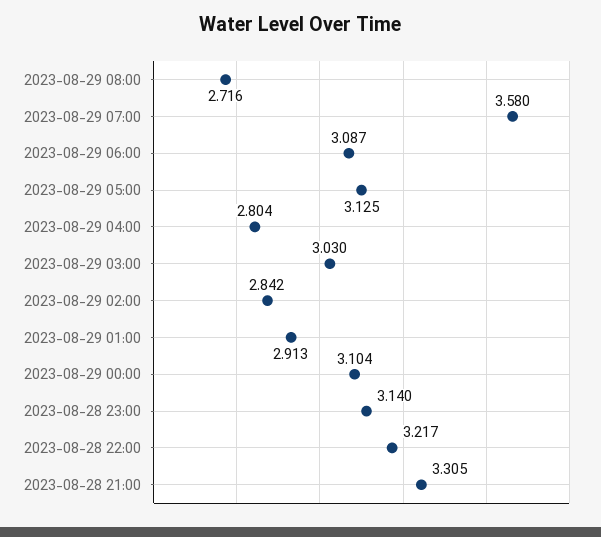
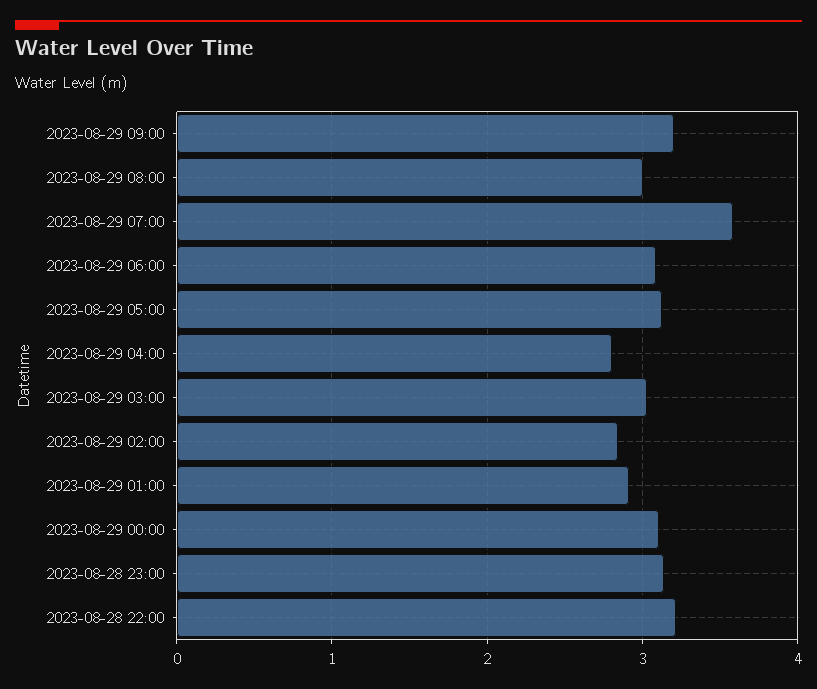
2023-08-29 08:00: 2.716 -> 3
2023-08-28 21:00: 3.305 -> none
2023-08-29 09:00: none -> 3.2

